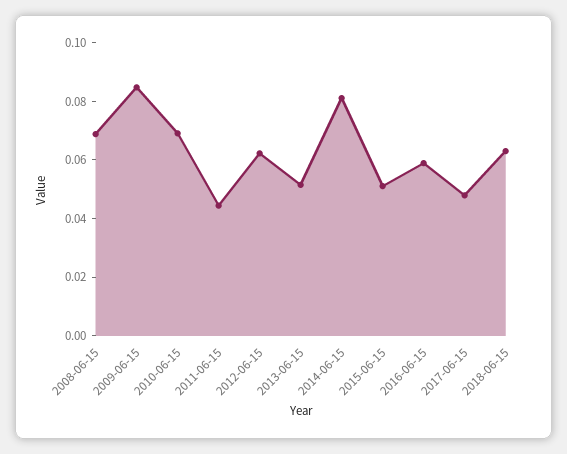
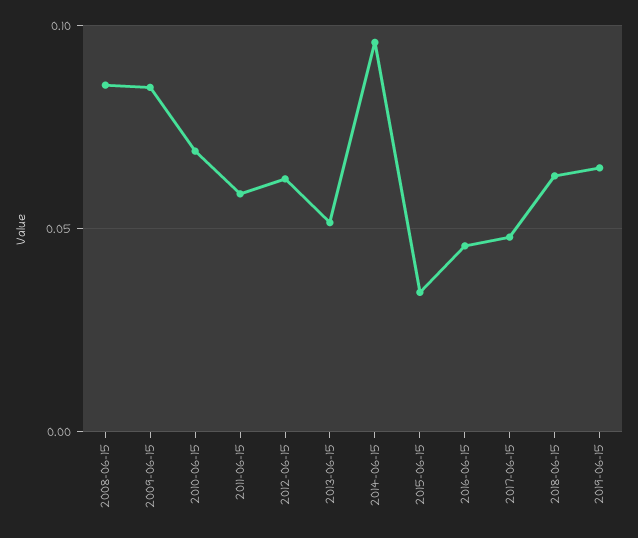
2008-06-15: 0.07 -> 0.085
2011-06-15: 0.045 -> 0.06
2014-06-15: 0.08 -> 0.095
2015-06-15: 0.05 -> 0.035
2016-06-15: 0.06 -> 0.045
2019-06-15: none -> 0.065

